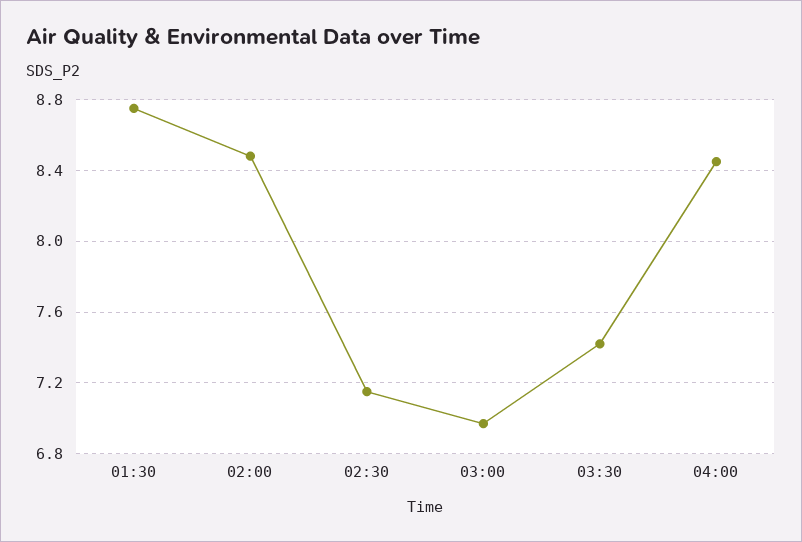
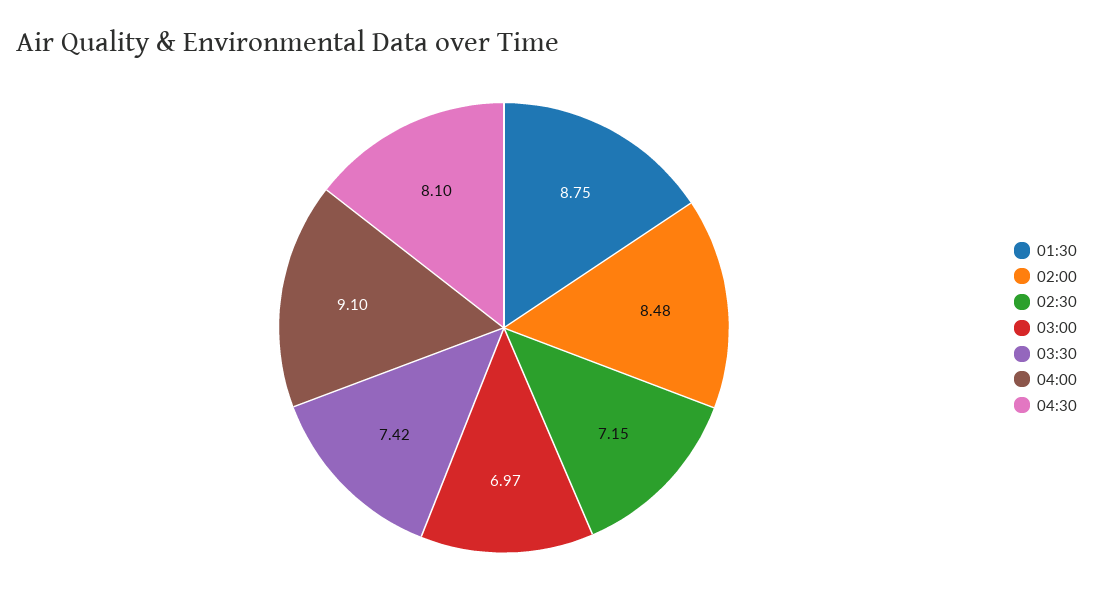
04:00: 8.45 -> 9.1
04:30: none -> 8.1

